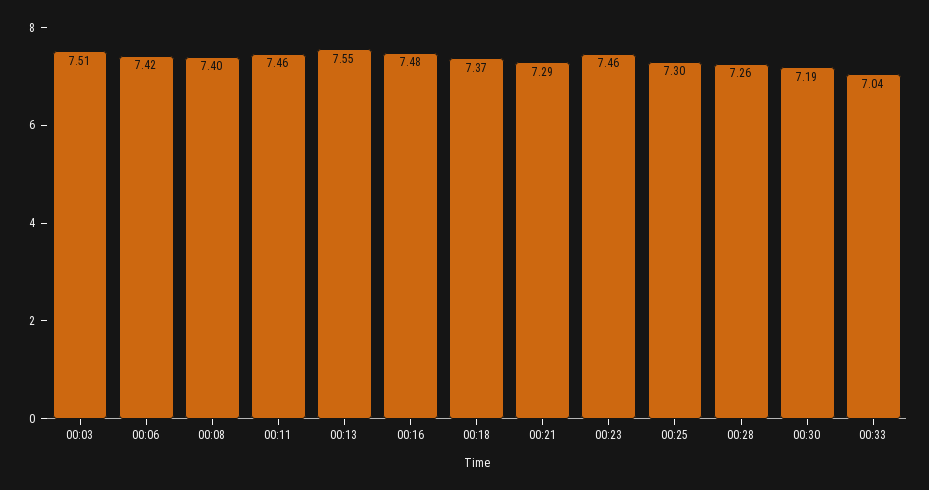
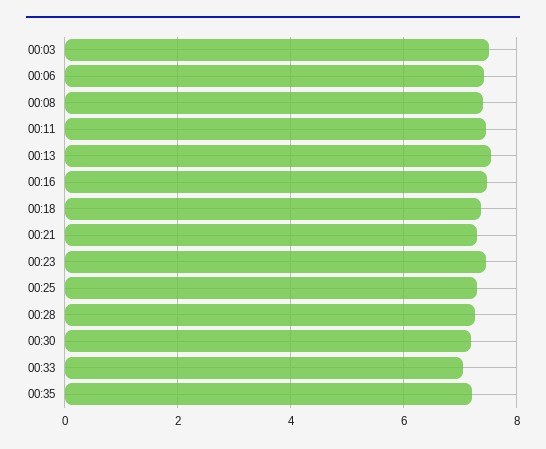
00:35: none -> 7.2

